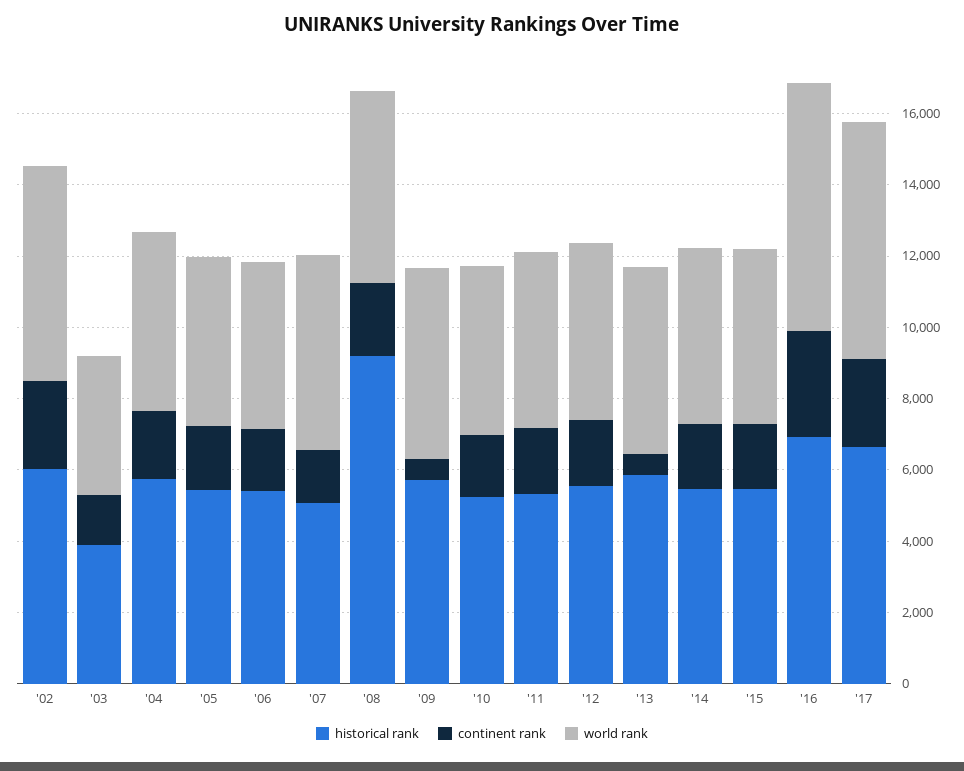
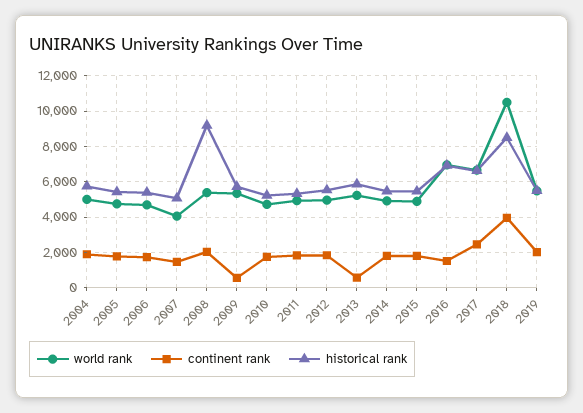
historical rank, '02: 6000 -> none
continent rank, '02: 2500 -> none
world rank, '02: 6000 -> none
historical rank, '03: 4000 -> none
continent rank, '03: 1500 -> none
world rank, '03: 4000 -> none
world rank, '07: 5500 -> 4000
continent rank, '16: 3000 -> 1500
world rank, 2018: none -> 10500
continent rank, 2018: none -> 4000
historical rank, 2018: none -> 8500
world rank, 2019: none -> 5500
continent rank, 2019: none -> 2000
historical rank, 2019: none -> 5500

